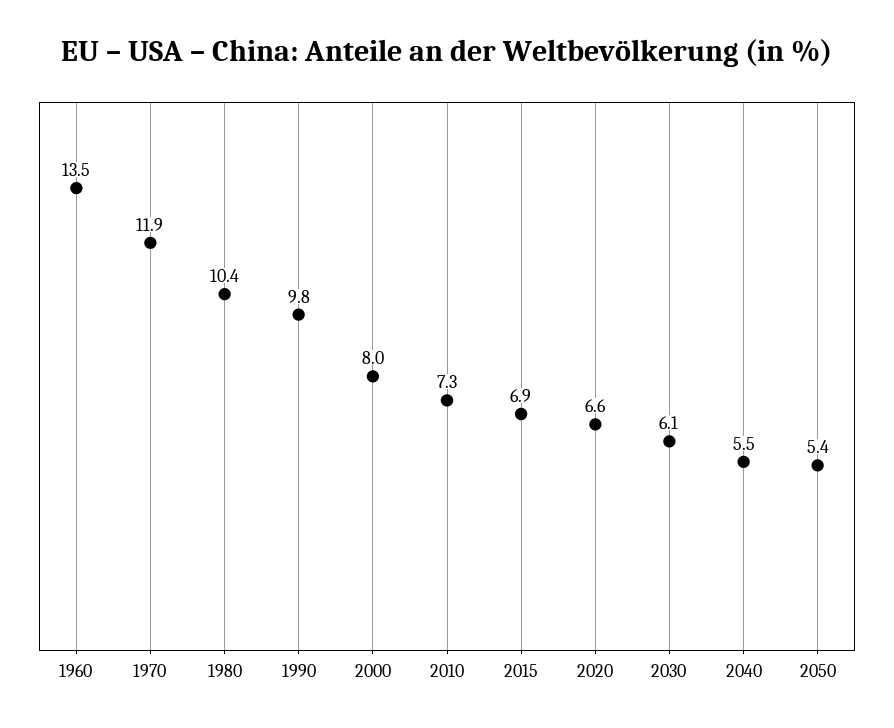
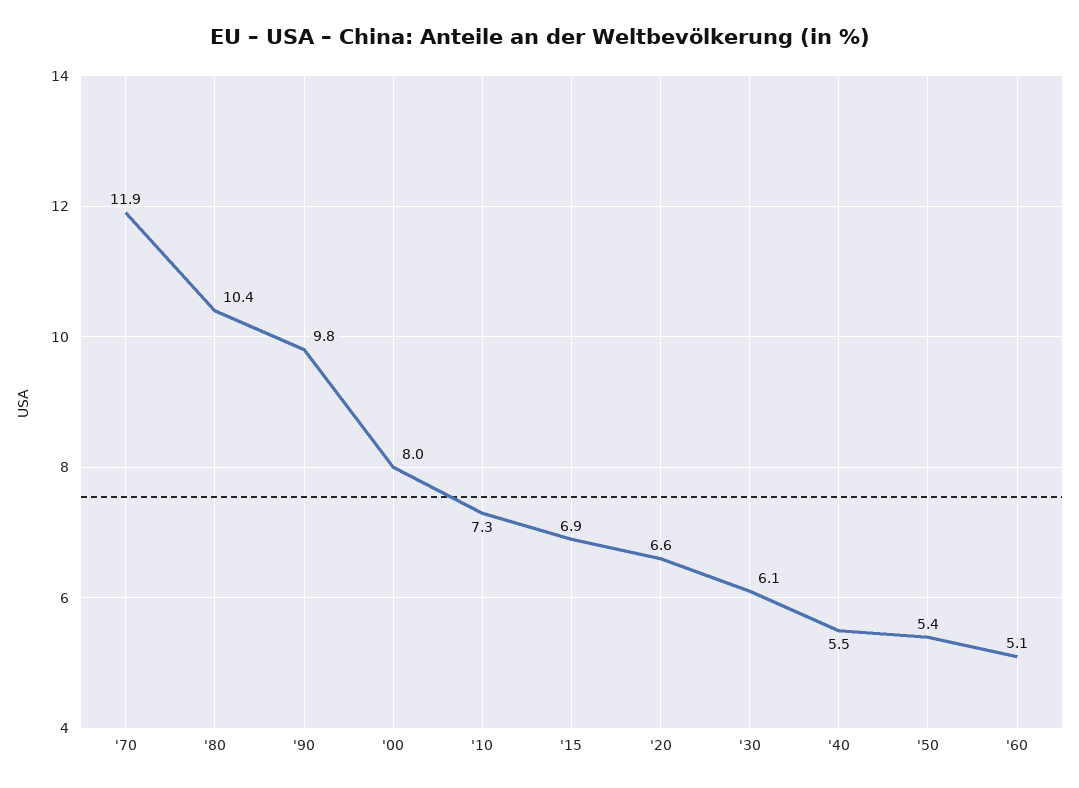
1960: 13.5 -> none
'60: none -> 5.1

